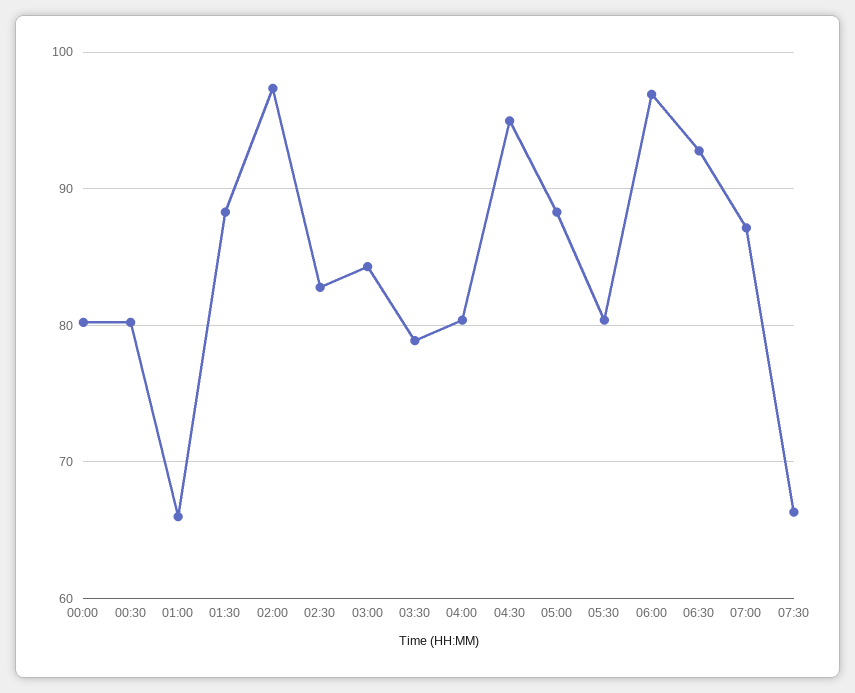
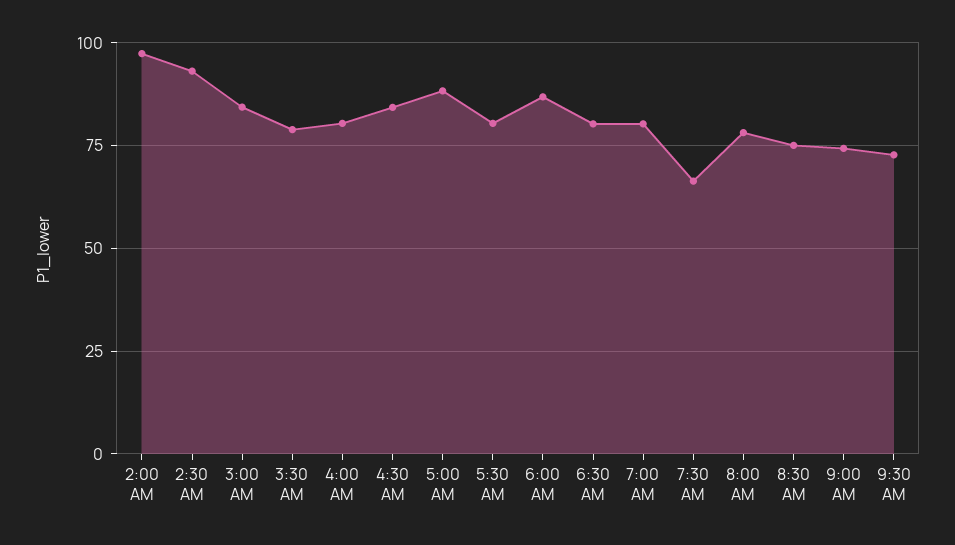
00:00: 80 -> none
00:30: 80 -> none
01:00: 66 -> none
01:30: 88 -> none
02:30: 83 -> 92.5
04:30: 95 -> 85
06:00: 97 -> 87.5
06:30: 93 -> 80
07:00: 87 -> 80
8:00 AM: none -> 77.5
8:30 AM: none -> 75
9:00 AM: none -> 75
9:30 AM: none -> 72.5

